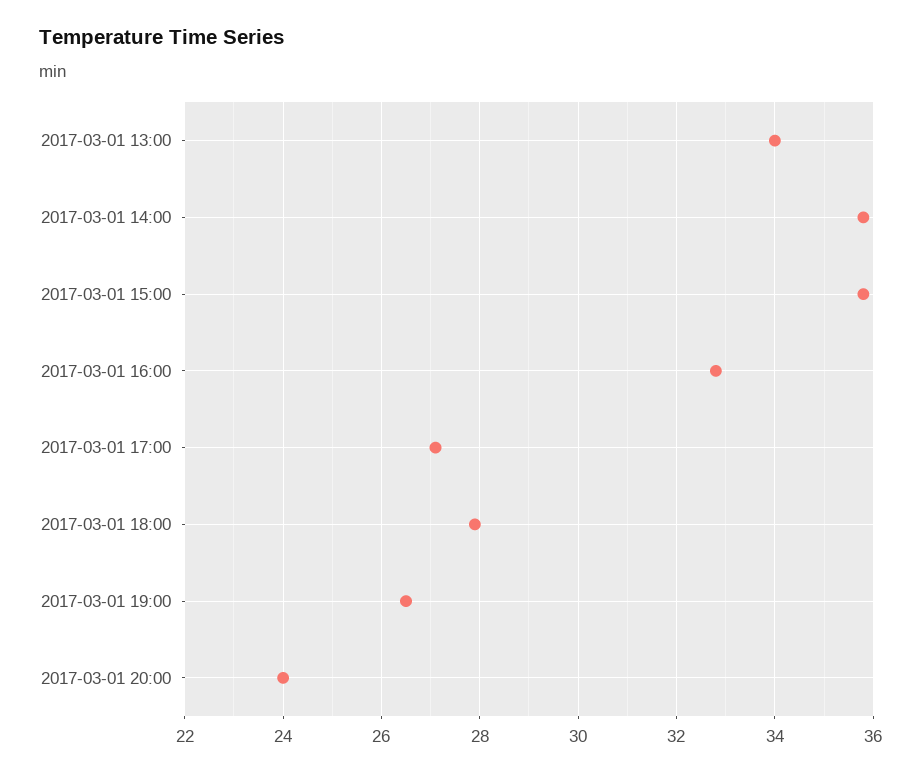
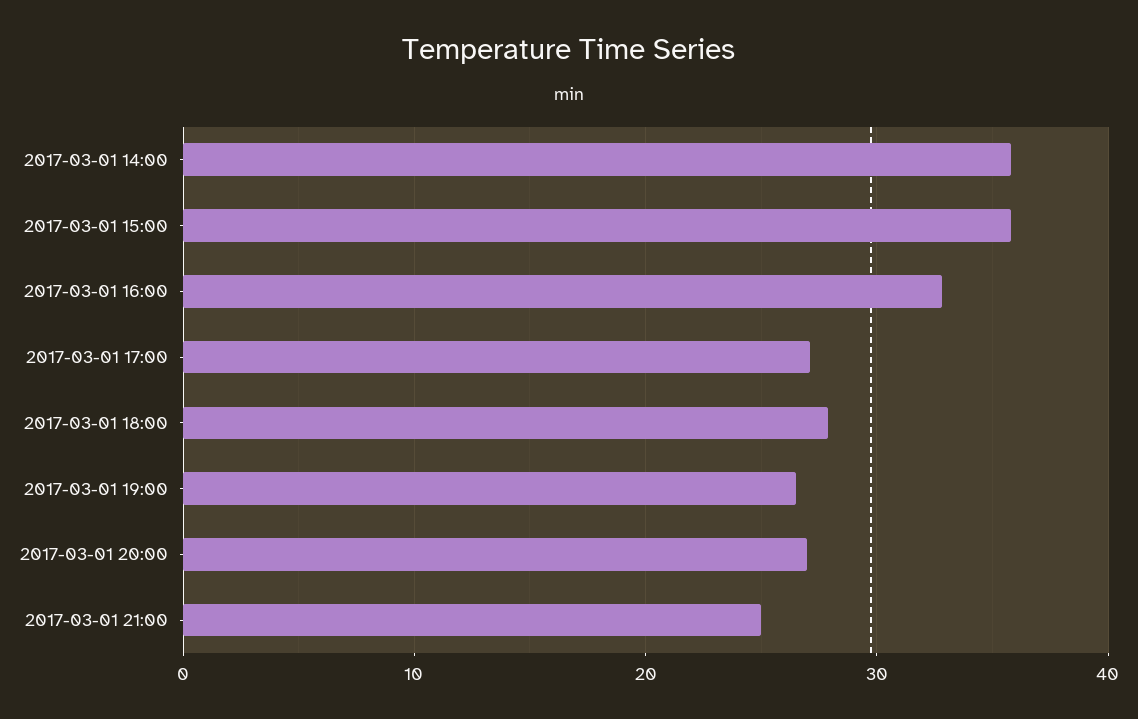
2017-03-01 13:00: 34 -> none
2017-03-01 20:00: 24 -> 27
2017-03-01 21:00: none -> 25

